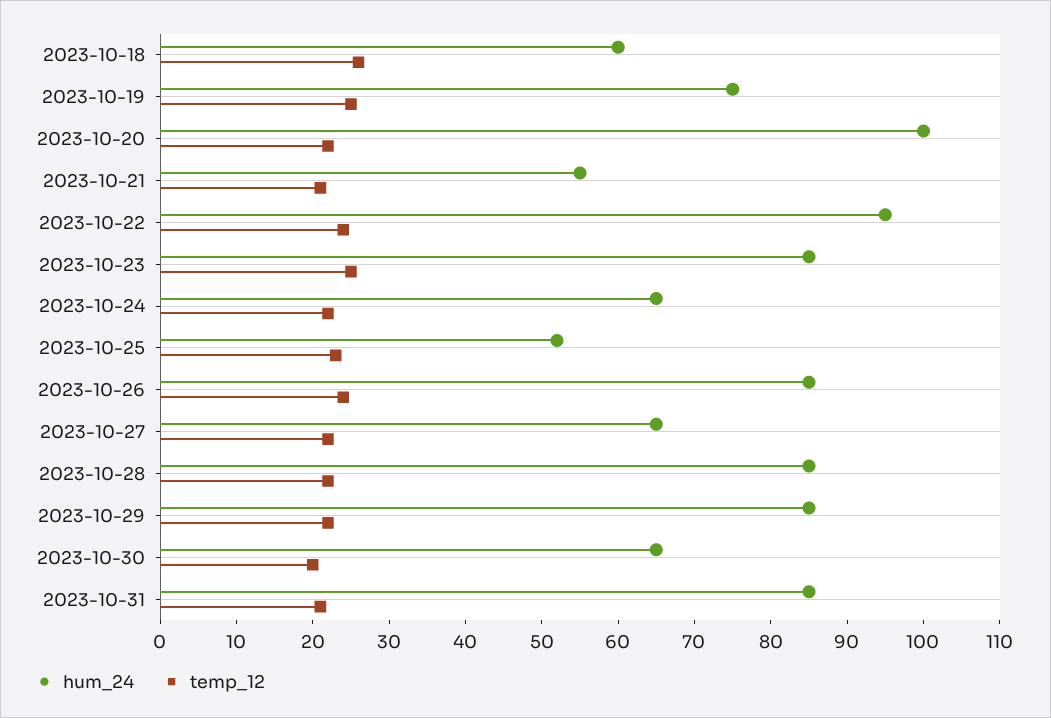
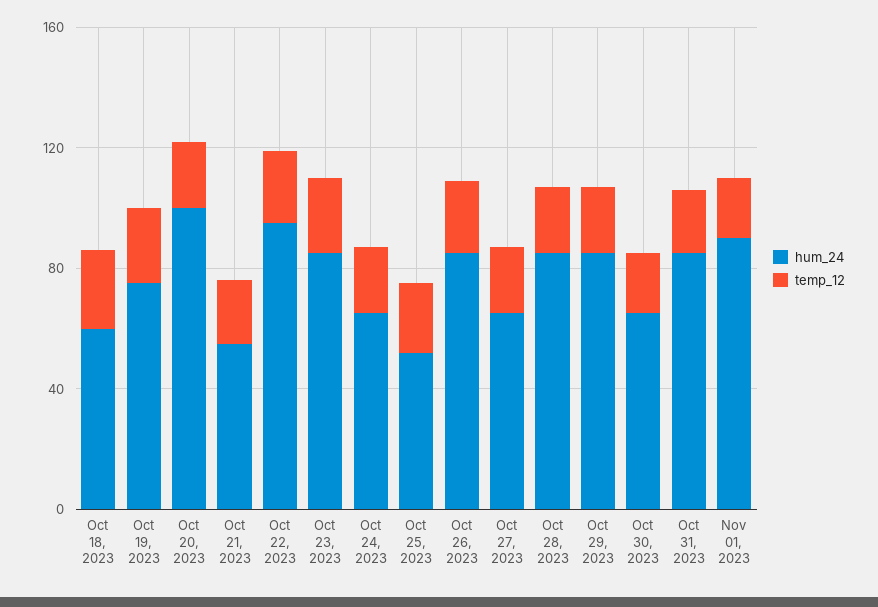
hum_24, Nov 01, 2023: none -> 90
temp_12, Nov 01, 2023: none -> 20

